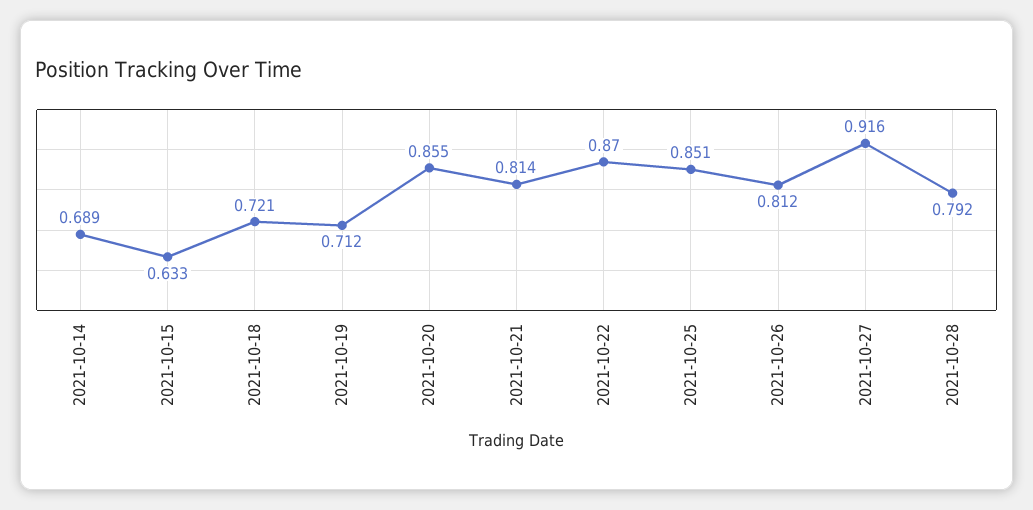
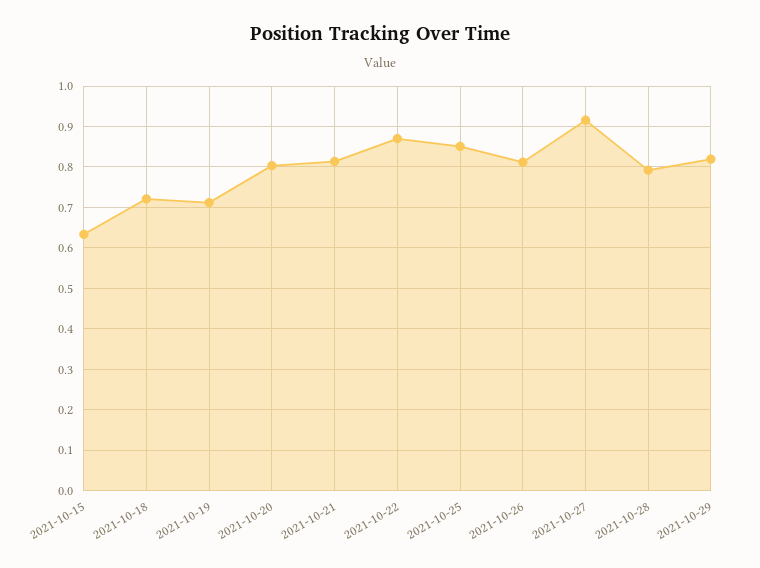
2021-10-14: 0.689 -> none
2021-10-20: 0.855 -> 0.8
2021-10-29: none -> 0.82

